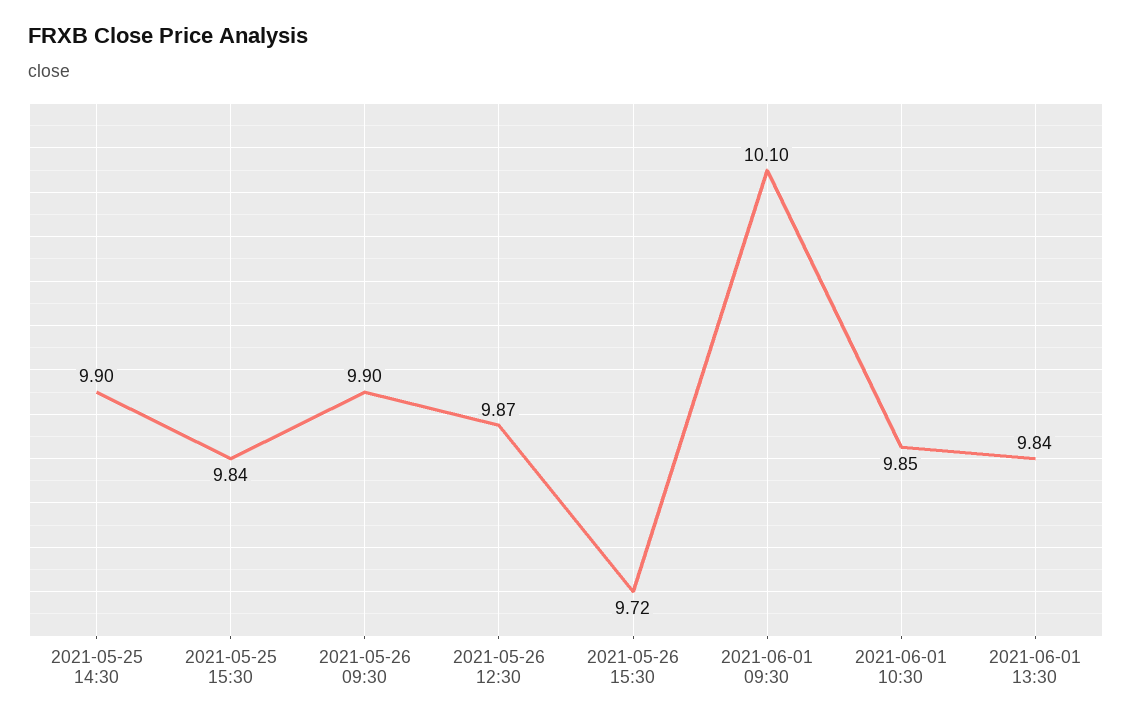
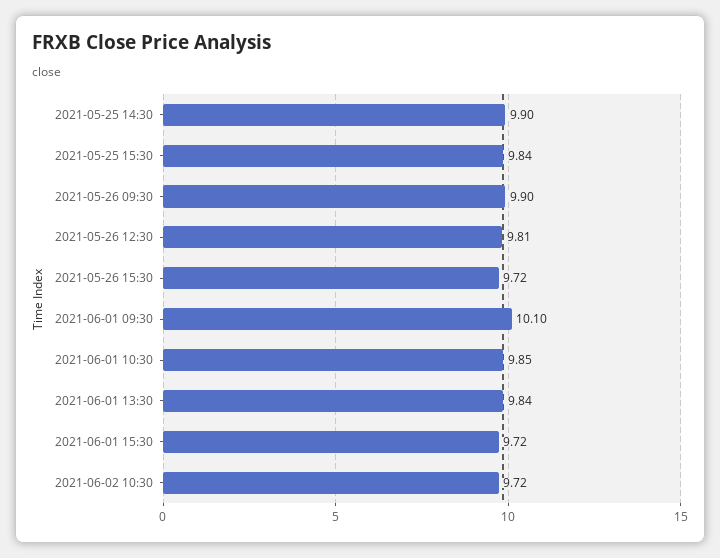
2021-05-26 12:30: 9.87 -> 9.81
2021-06-01 15:30: none -> 9.72
2021-06-02 10:30: none -> 9.72

